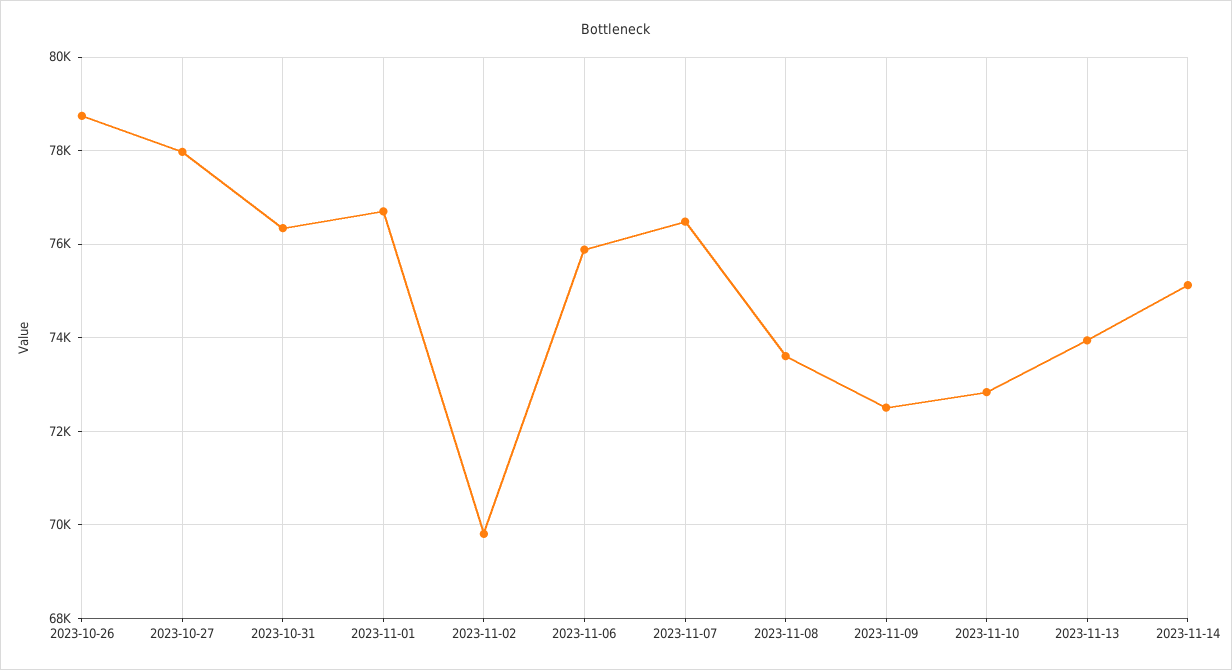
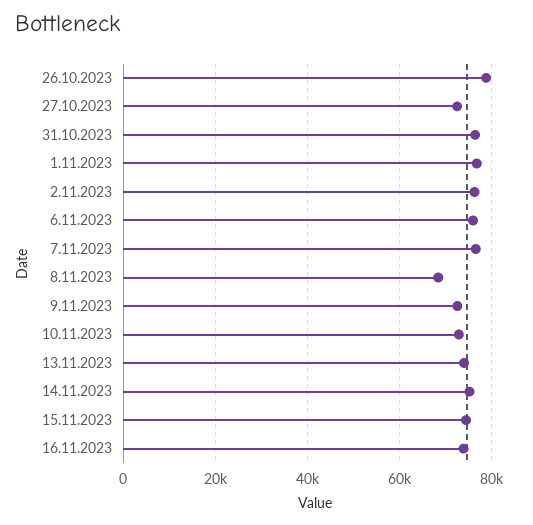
2023-10-27: 78000 -> 72000
2023-11-02: 69800 -> 76000
2023-11-08: 73600 -> 68000
15.11.2023: none -> 74000
16.11.2023: none -> 74000

